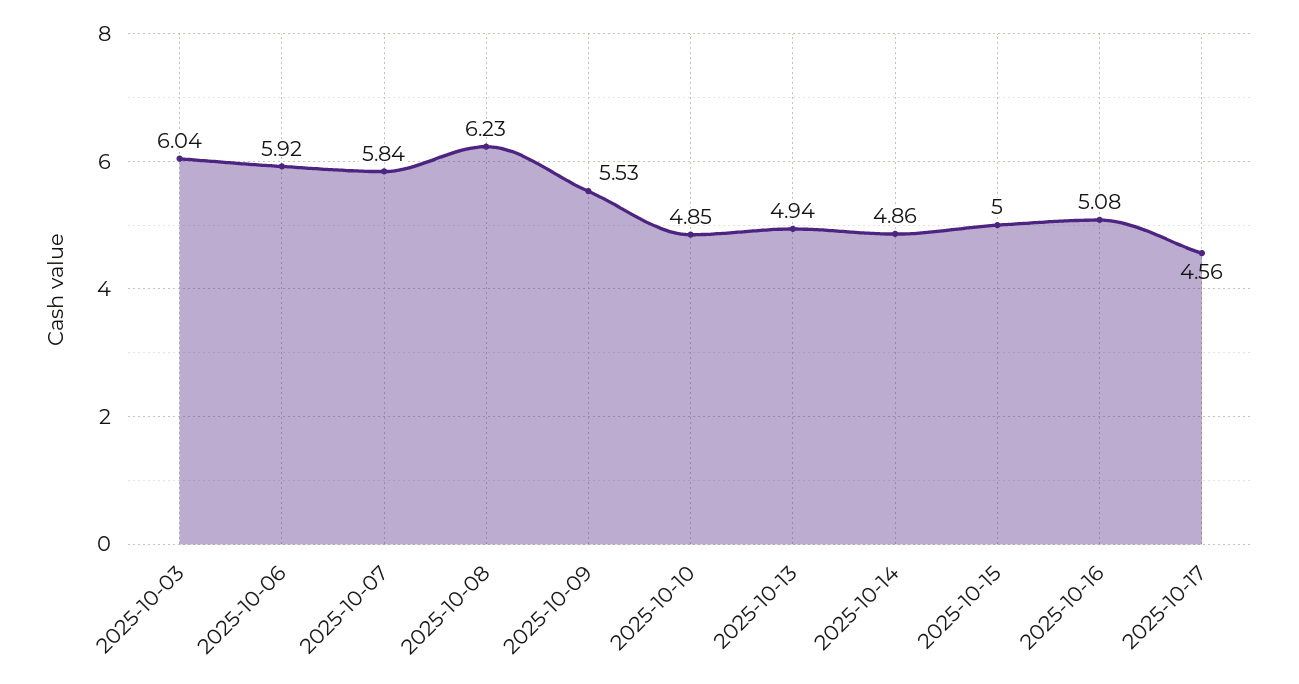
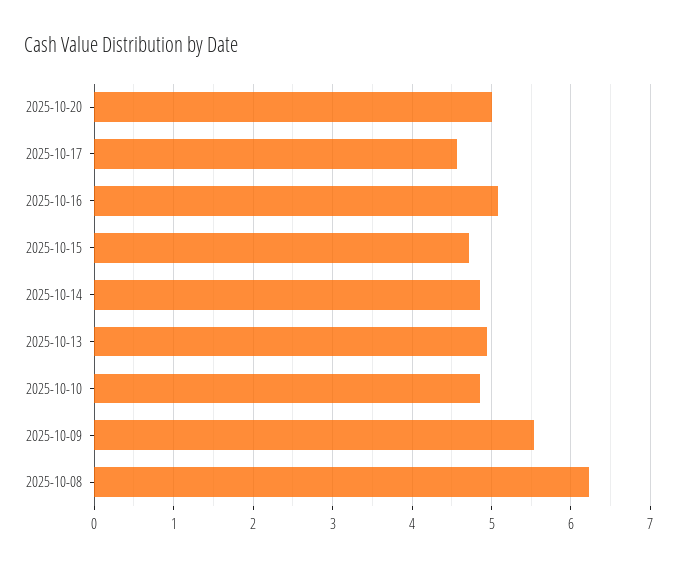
2025-10-03: 6.04 -> none
2025-10-06: 5.92 -> none
2025-10-07: 5.84 -> none
2025-10-15: 5 -> 4.7
2025-10-20: none -> 5

